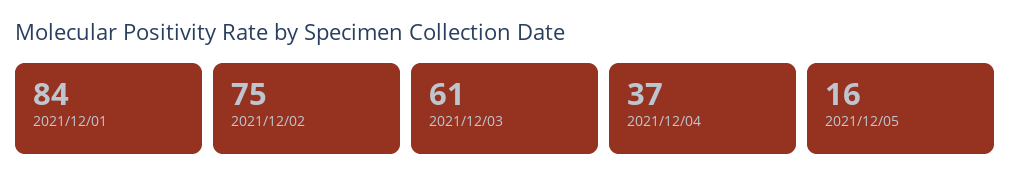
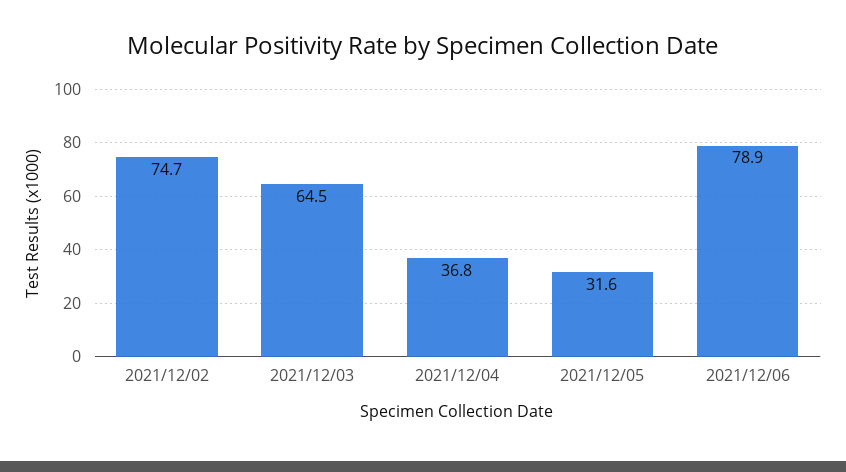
2021/12/01: 84 -> none
2021/12/03: 61 -> 64.5
2021/12/05: 16 -> 31.6
2021/12/06: none -> 78.9

